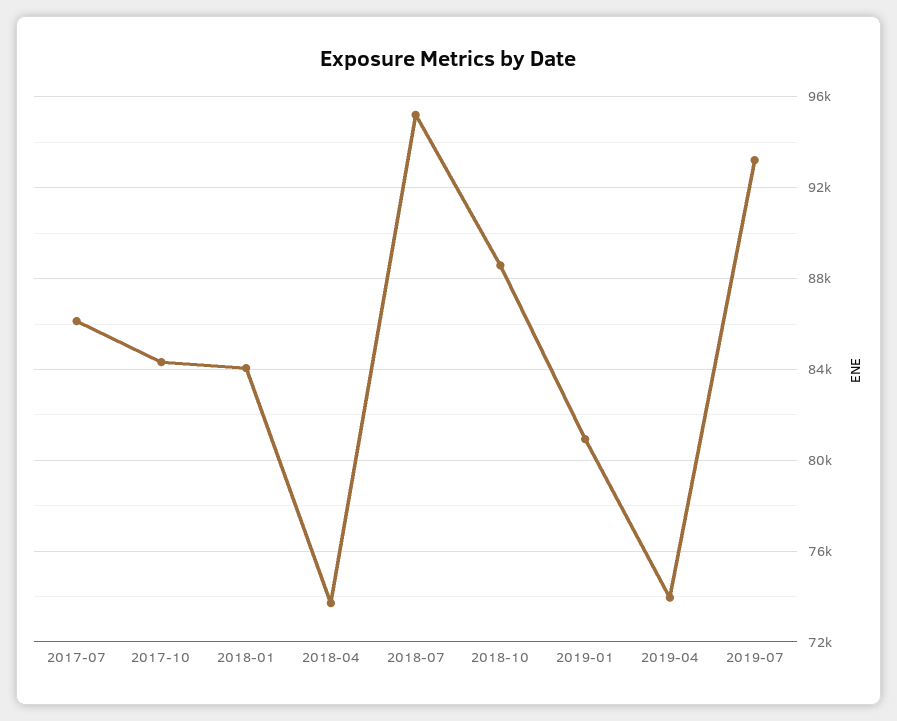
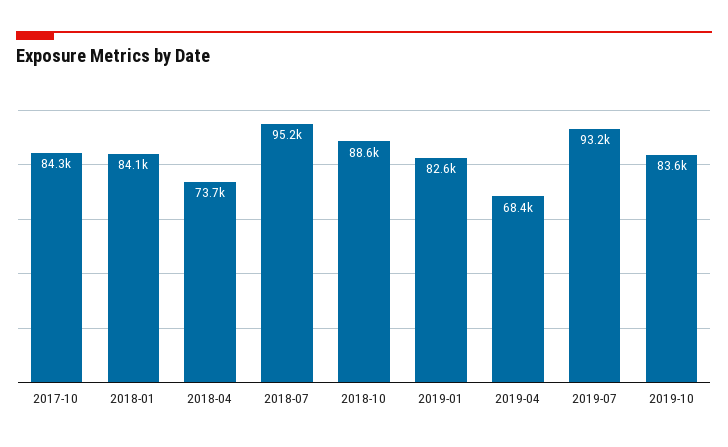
2017-07: 86000 -> none
2019-01: 81000 -> 82600
2019-04: 74000 -> 68400
2019-10: none -> 83600

